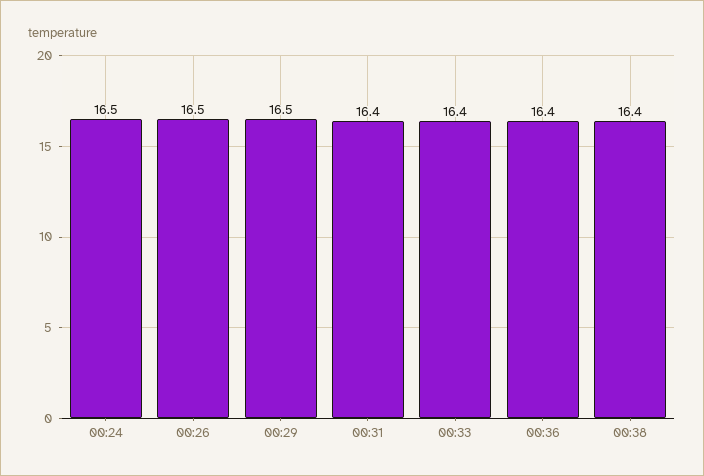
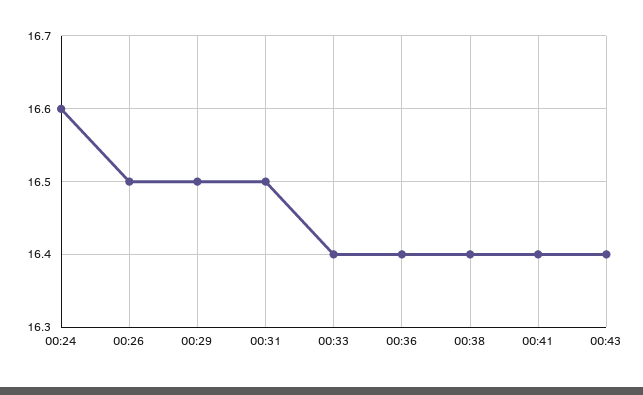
00:24: 16.5 -> 16.6
00:31: 16.4 -> 16.5
00:41: none -> 16.4
00:43: none -> 16.4

